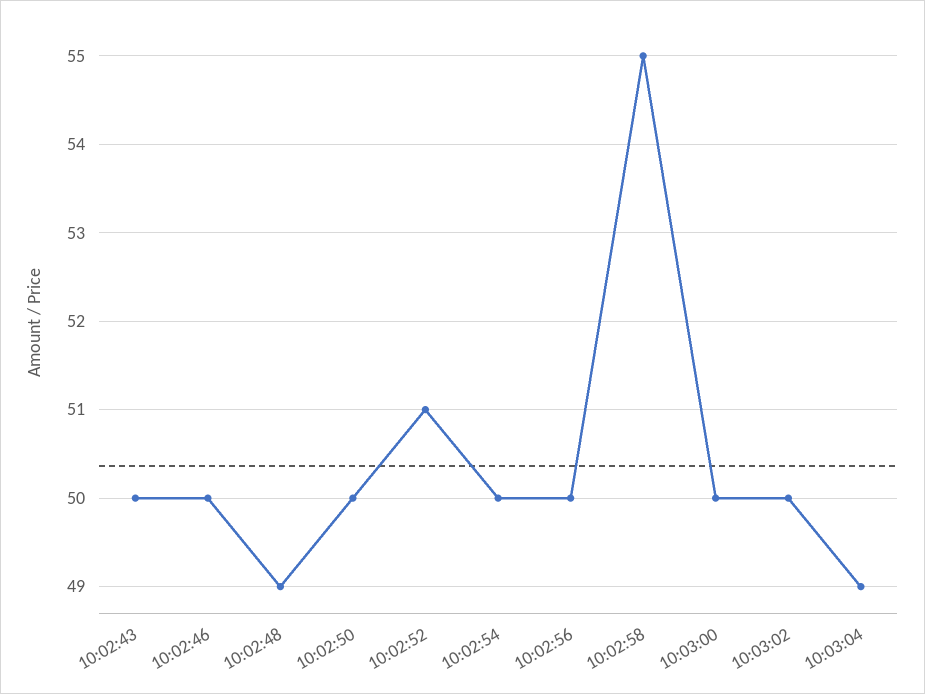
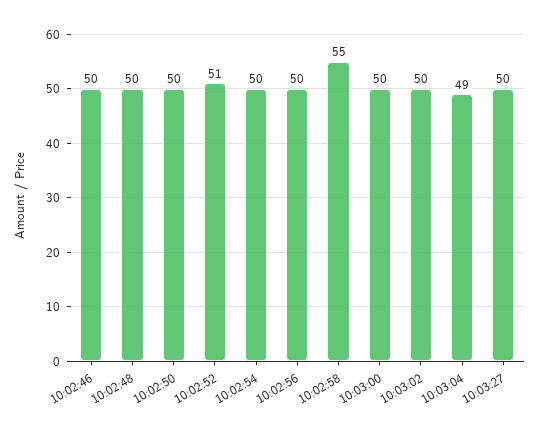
10:02:43: 50 -> none
10:02:48: 49 -> 50
10:03:27: none -> 50

